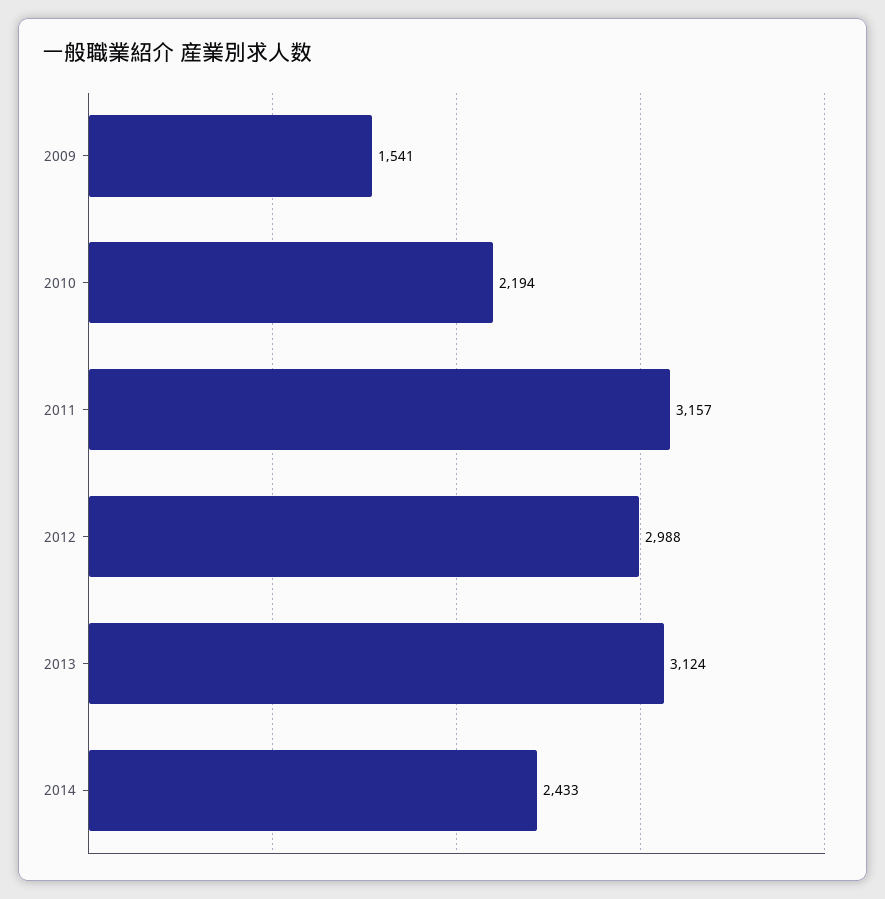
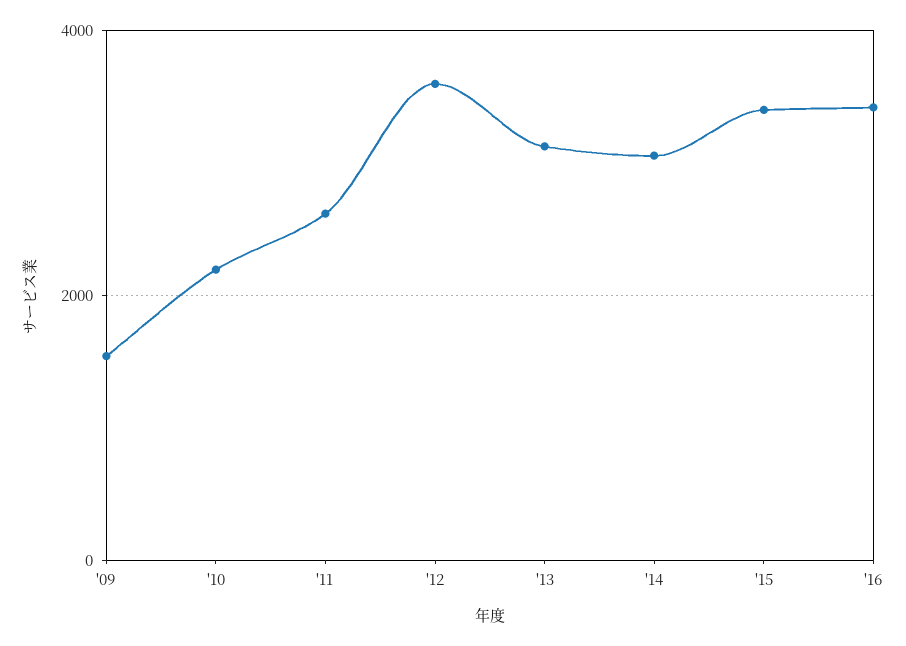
2011: 3157 -> 2600
2012: 2988 -> 3600
2014: 2433 -> 3000
'15: none -> 3400
'16: none -> 3400

